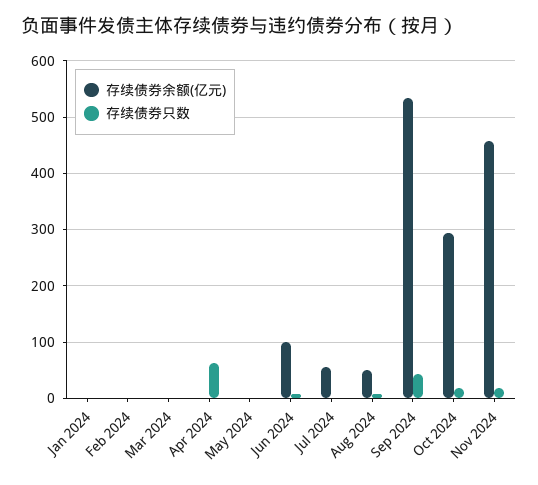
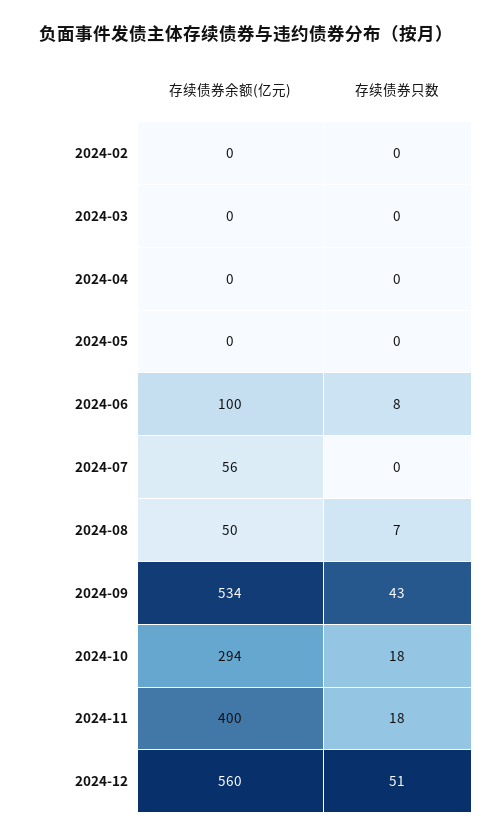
存续债券余额(亿元), Jan 2024: 0 -> none
存续债券只数, Jan 2024: 0 -> none
存续债券只数, Apr 2024: 60 -> 0
存续债券余额(亿元), Nov 2024: 460 -> 400
存续债券余额(亿元), 2024-12: none -> 560
存续债券只数, 2024-12: none -> 51

